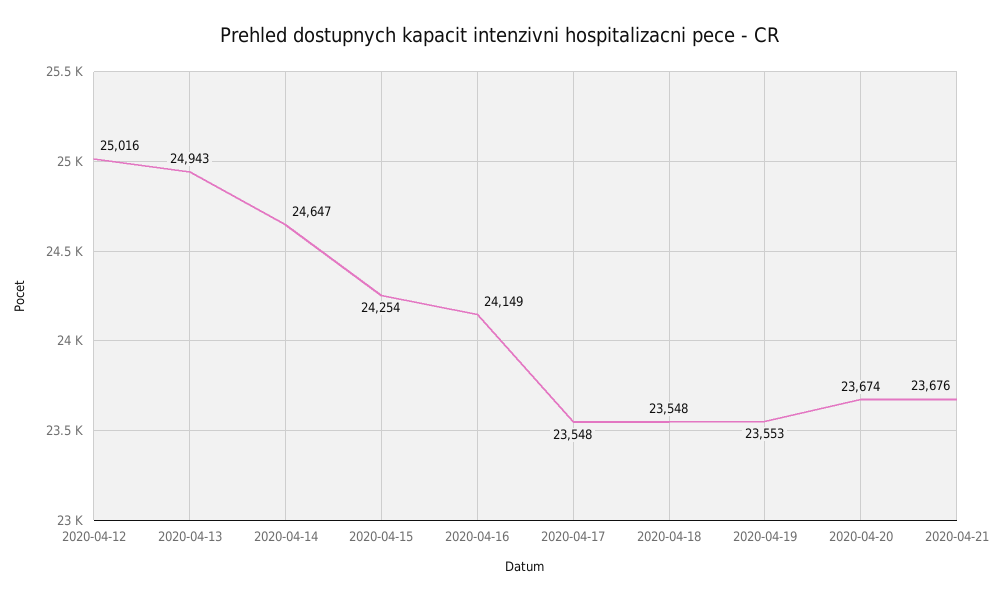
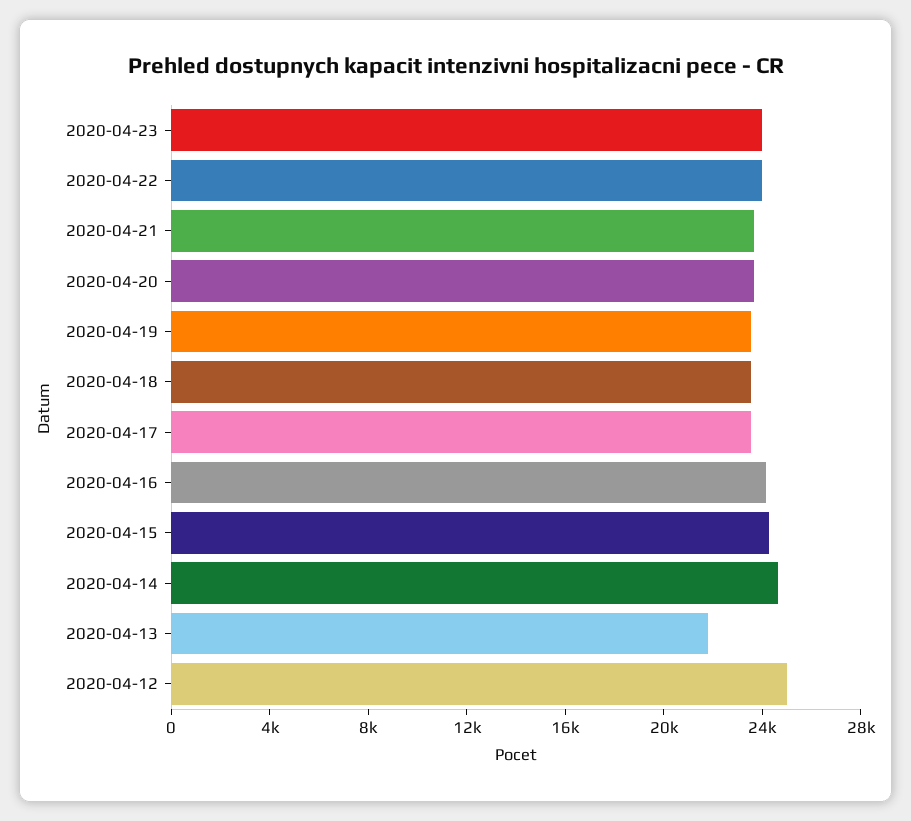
2020-04-13: 24943 -> 22000
2020-04-23: none -> 24000
2020-04-22: none -> 24000

